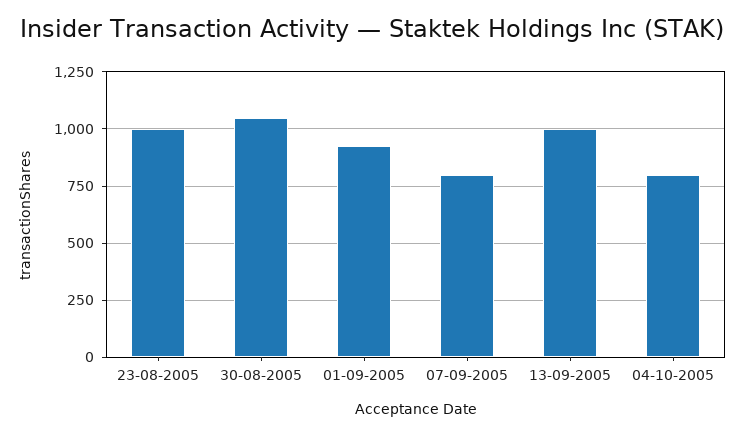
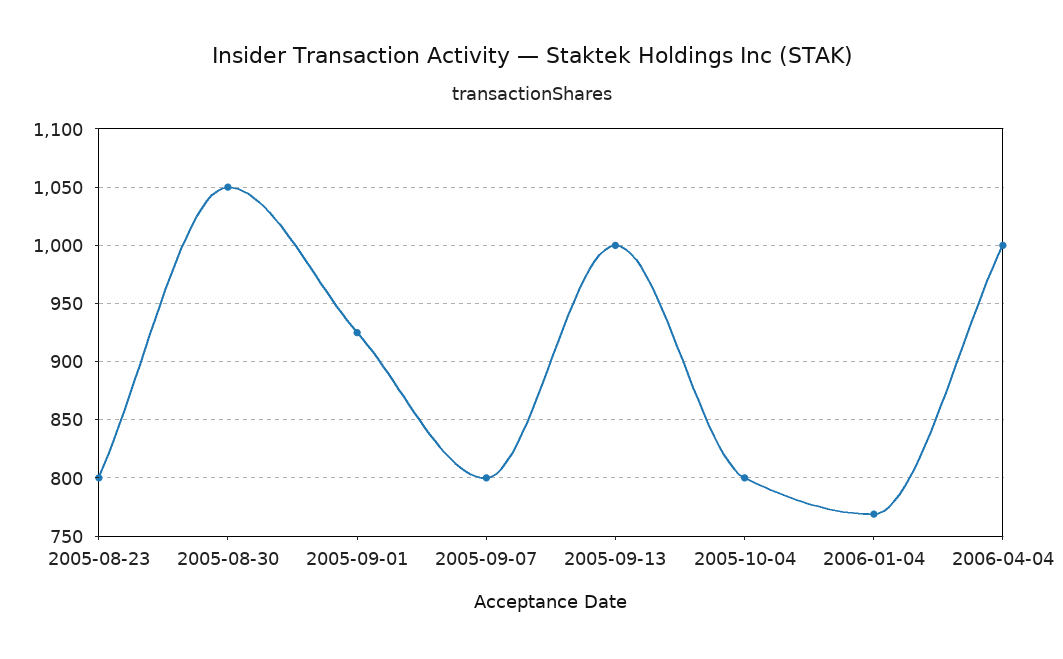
23-08-2005: 1000 -> 800
2006-01-04: none -> 770
2006-04-04: none -> 1000

